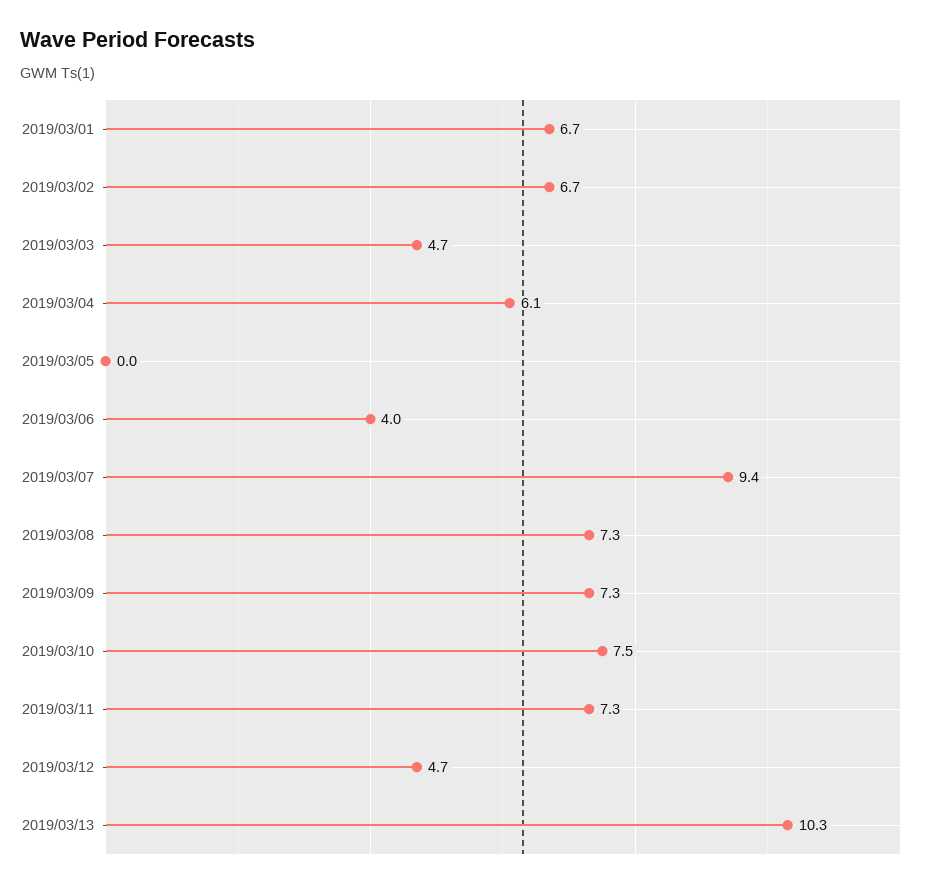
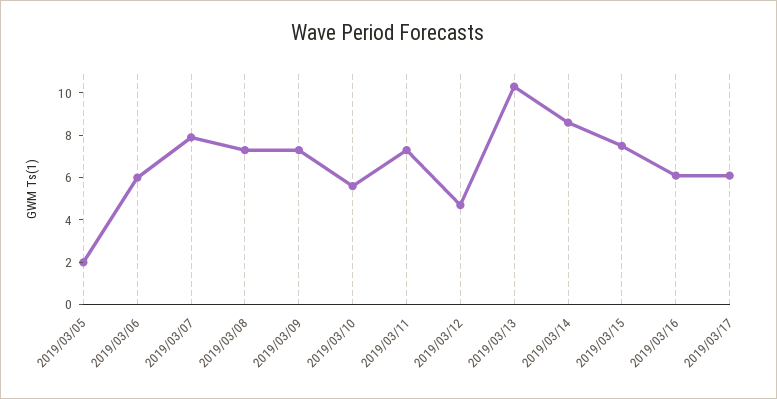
2019/03/01: 6.7 -> none
2019/03/02: 6.7 -> none
2019/03/03: 4.7 -> none
2019/03/04: 6.1 -> none
2019/03/05: 0 -> 2
2019/03/06: 4 -> 6
2019/03/07: 9.4 -> 8
2019/03/10: 7.5 -> 5.5
2019/03/14: none -> 8.5
2019/03/15: none -> 7.5
2019/03/16: none -> 6
2019/03/17: none -> 6

